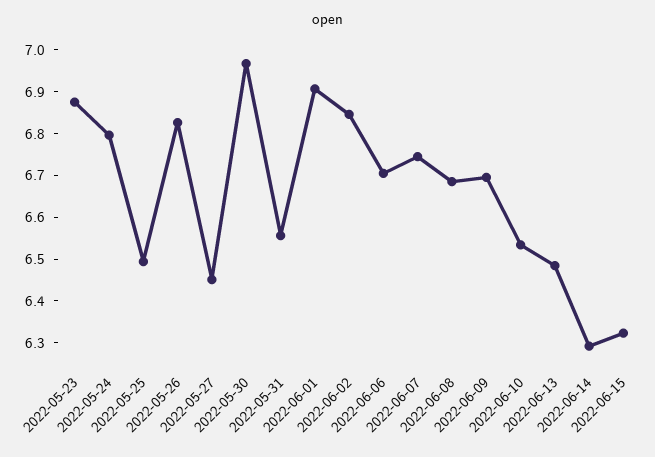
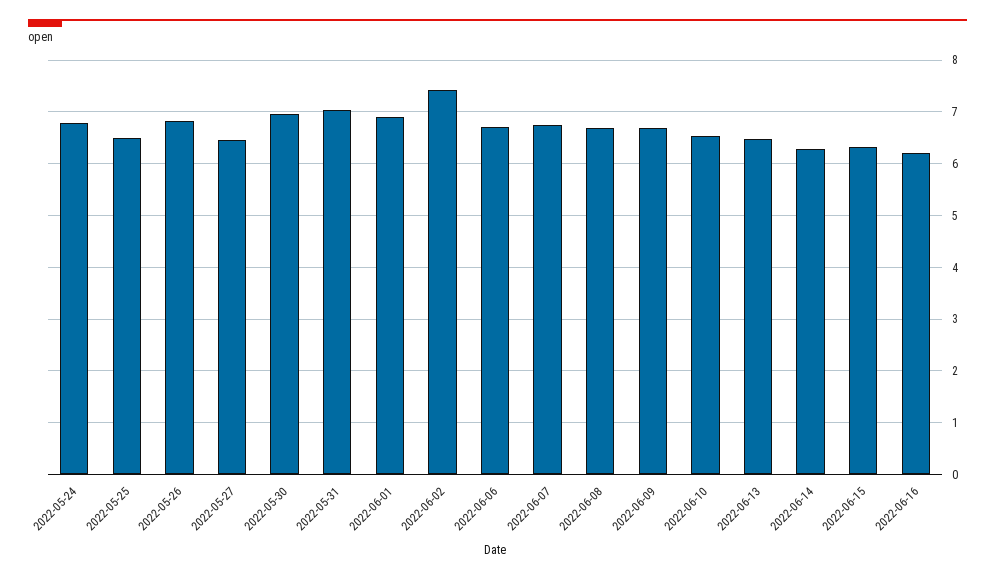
2022-05-23: 6.88 -> none
2022-05-31: 6.56 -> 7
2022-06-02: 6.84 -> 7.4
2022-06-16: none -> 6.2

